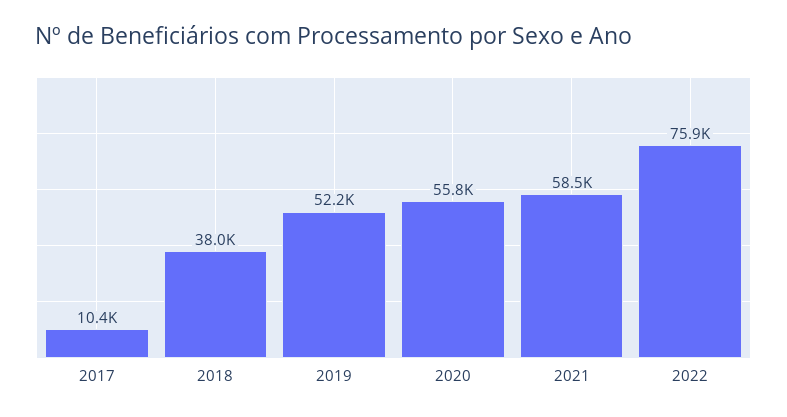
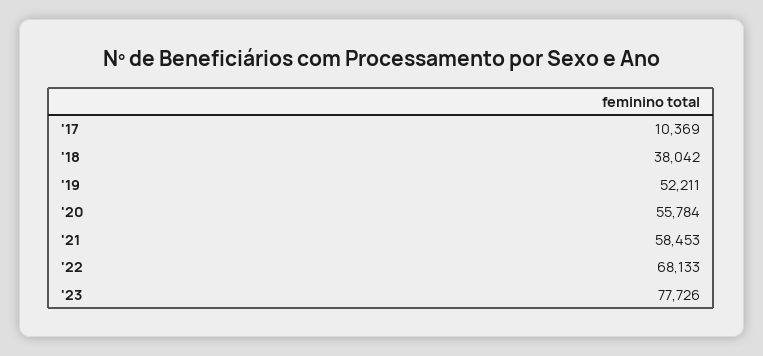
2022: 75900 -> 68133
'23: none -> 77726

